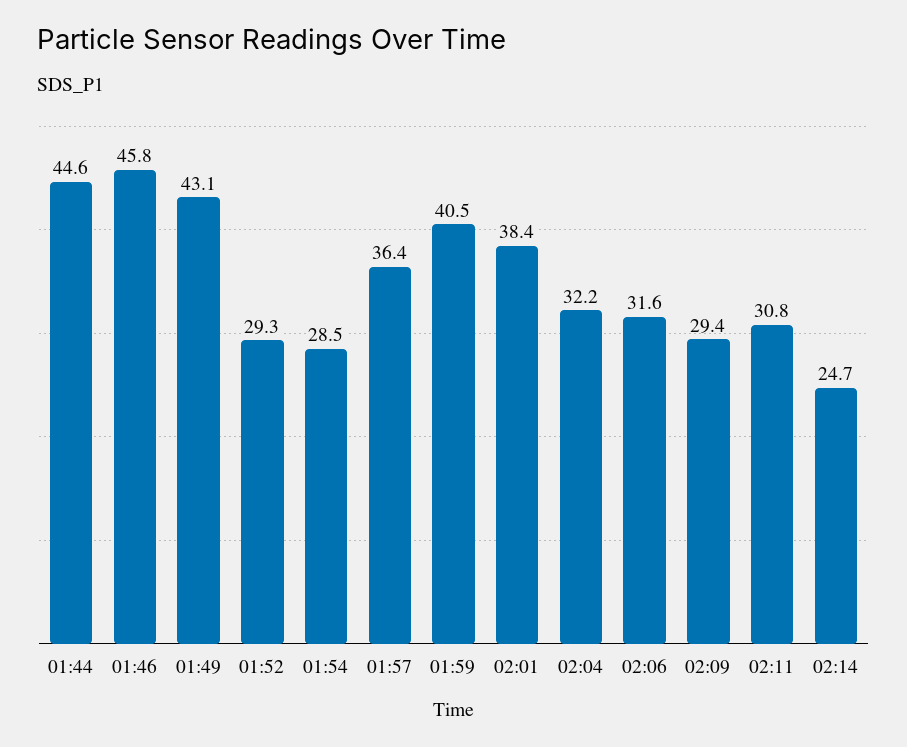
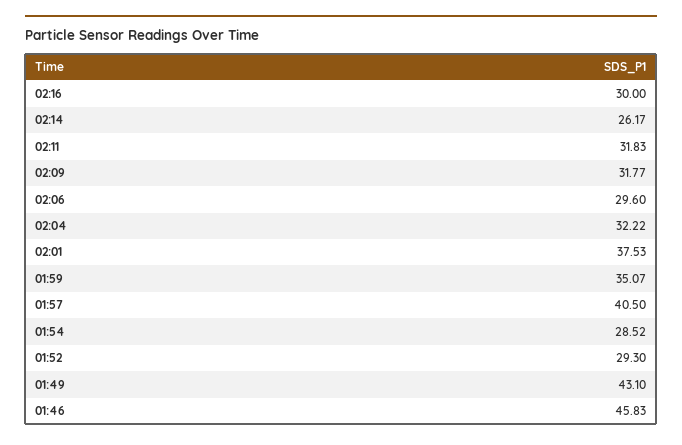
01:44: 44.6 -> none
01:57: 36.4 -> 40.5
01:59: 40.5 -> 35.07
02:01: 38.4 -> 37.53
02:06: 31.6 -> 29.6
02:09: 29.4 -> 31.77
02:11: 30.8 -> 31.83
02:14: 24.7 -> 26.17
02:16: none -> 30

